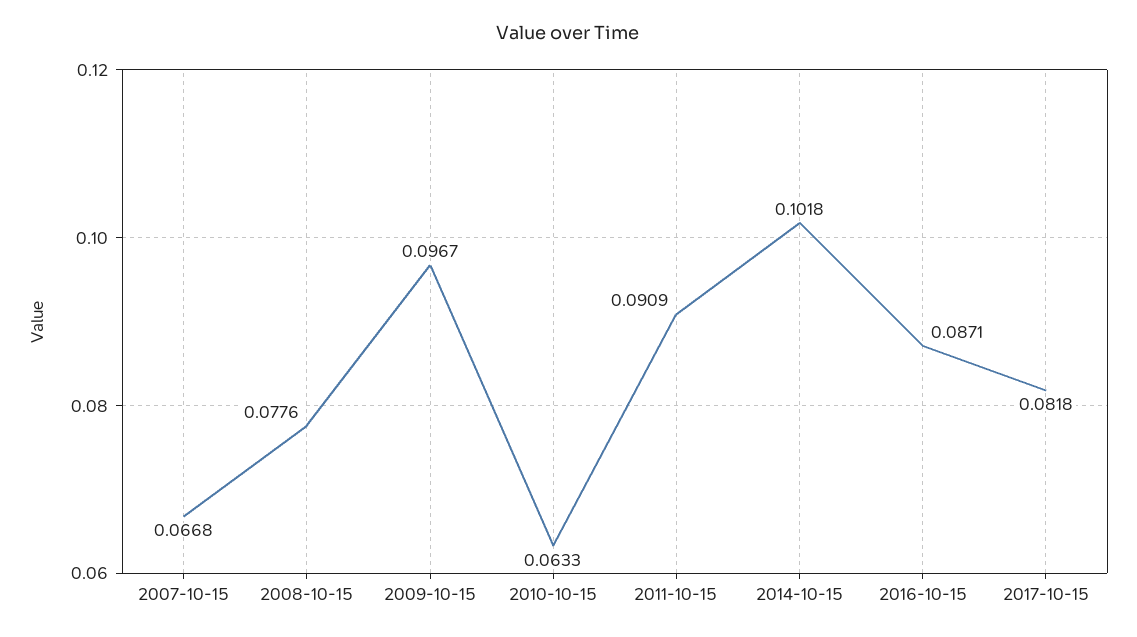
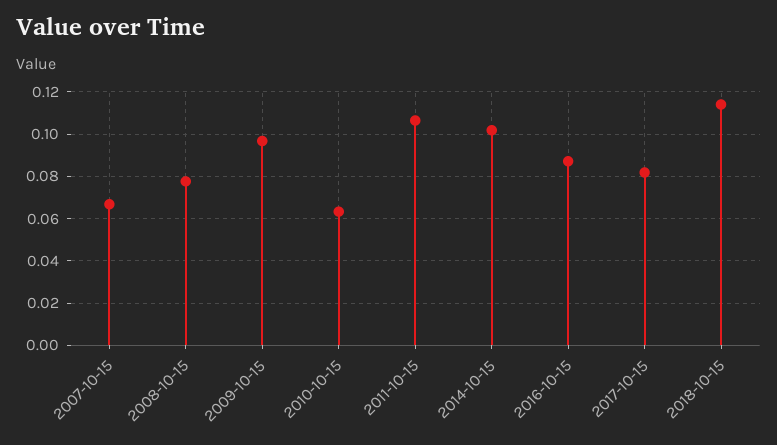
2011-10-15: 0.0909 -> 0.105
2018-10-15: none -> 0.115

